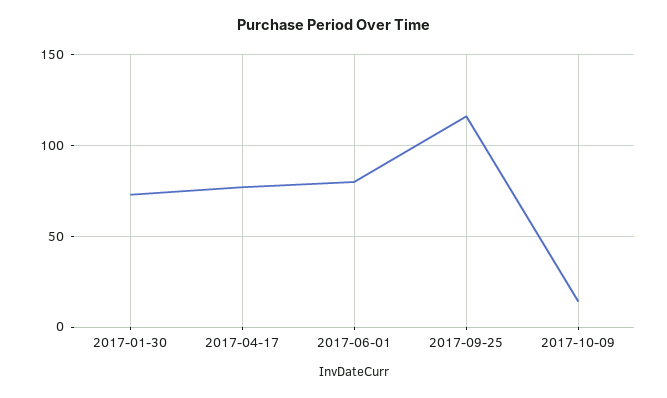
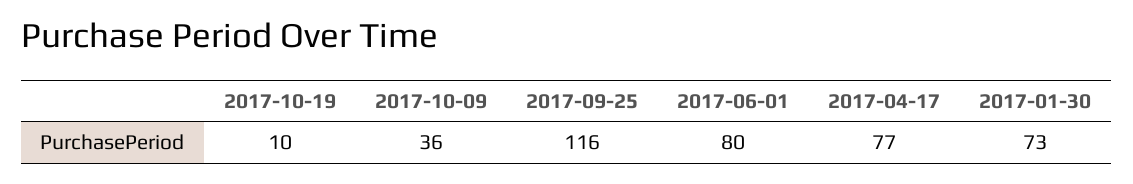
2017-10-09: 15 -> 36
2017-10-19: none -> 10

